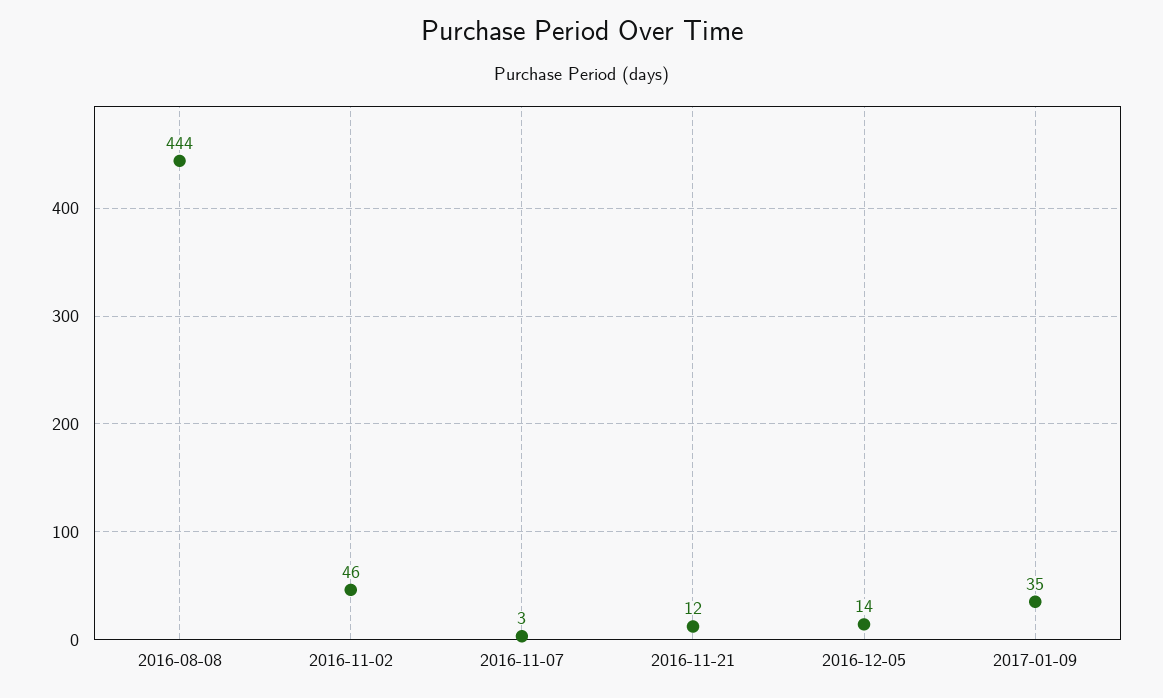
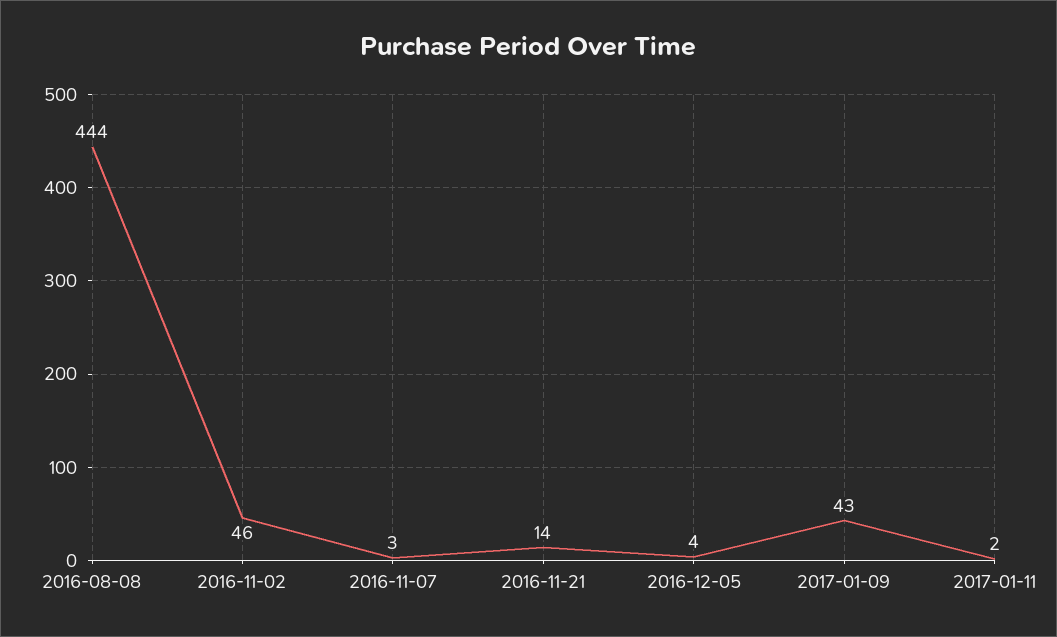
2016-11-21: 12 -> 14
2016-12-05: 14 -> 4
2017-01-09: 35 -> 43
2017-01-11: none -> 2

